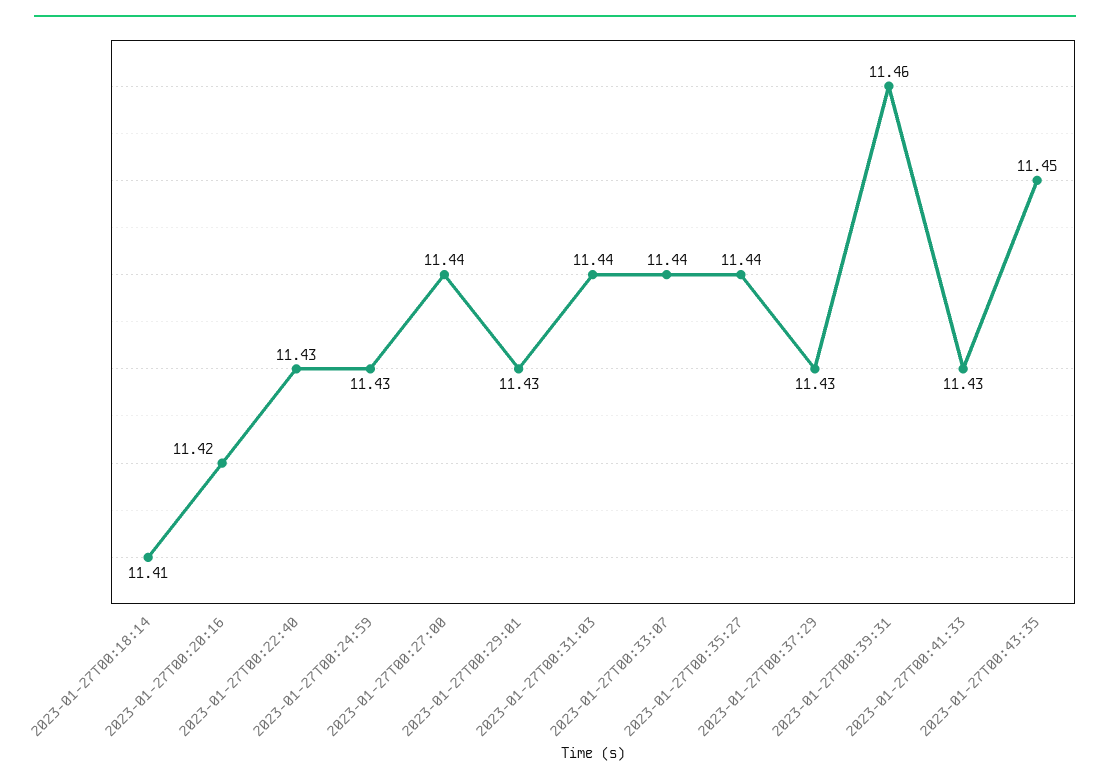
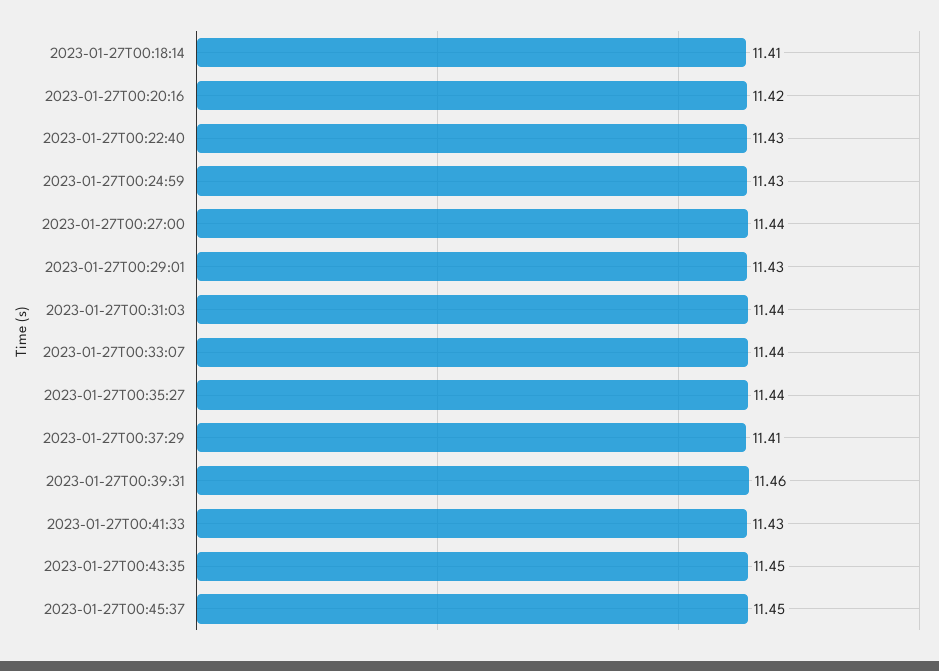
2023-01-27T00:37:29: 11.43 -> 11.41
2023-01-27T00:45:37: none -> 11.45

